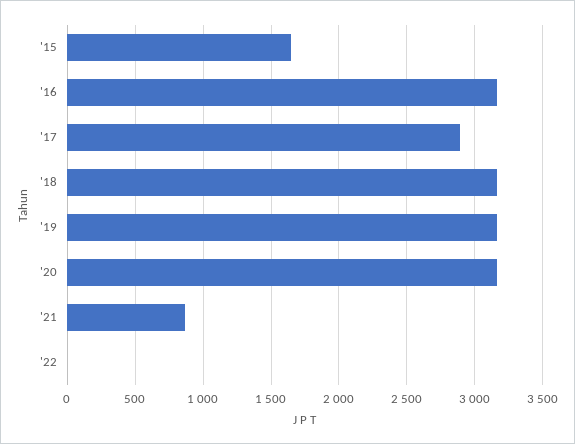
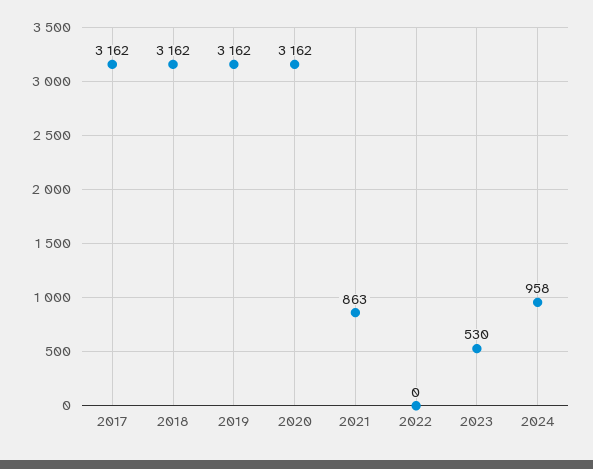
'15: 1650 -> none
'16: 3150 -> none
'17: 2900 -> 3162
2023: none -> 530
2024: none -> 958

